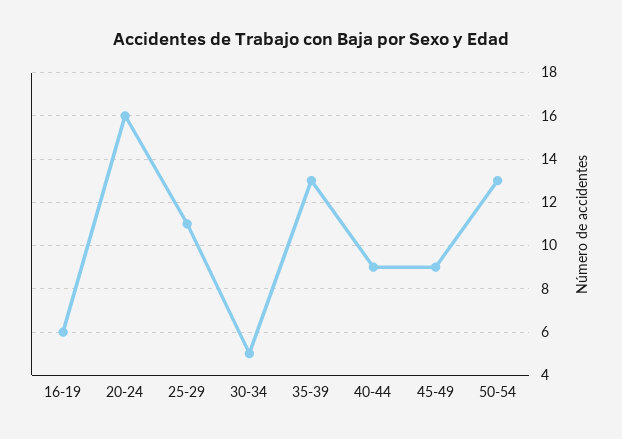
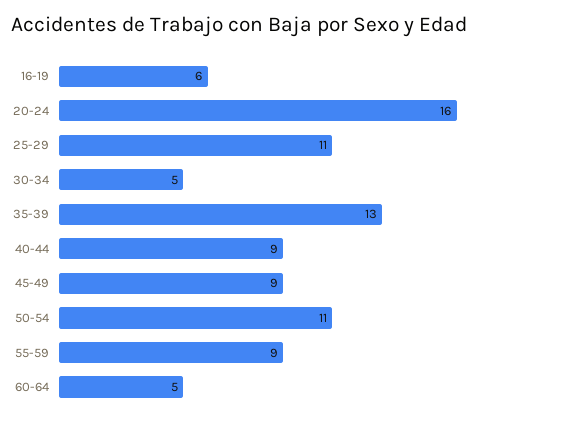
50-54: 13 -> 11
55-59: none -> 9
60-64: none -> 5

